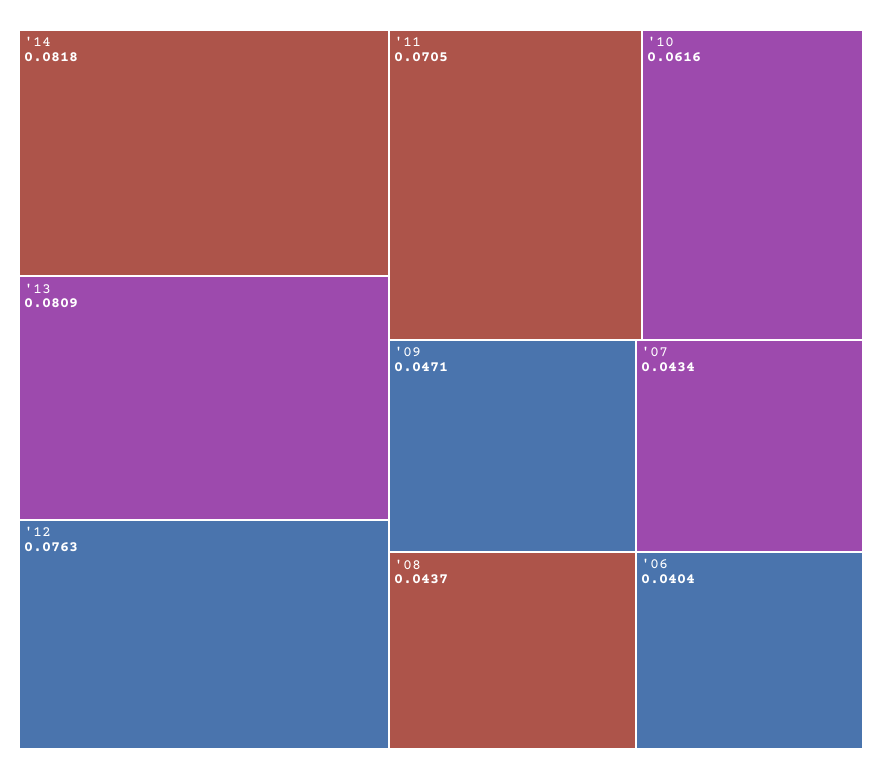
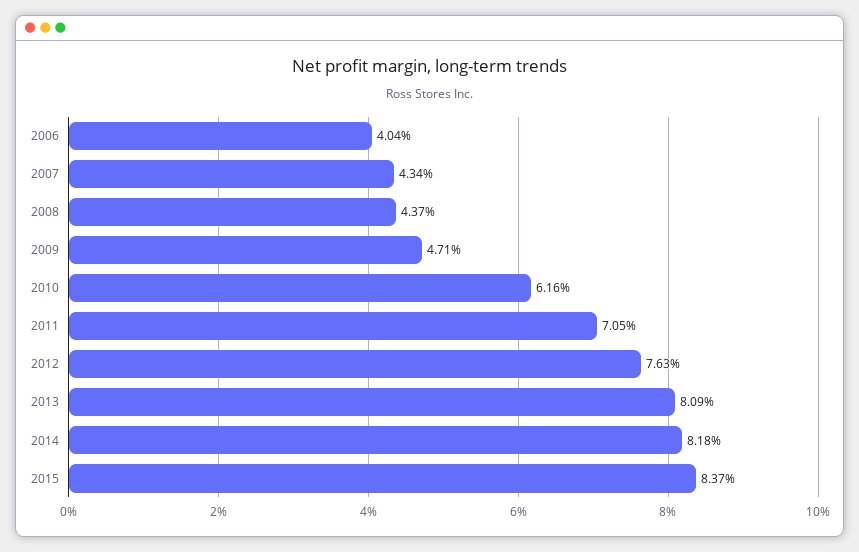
2015: none -> 0.0837

